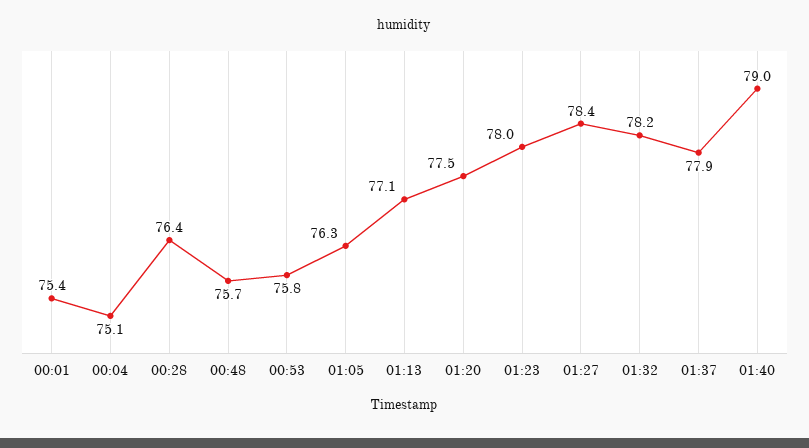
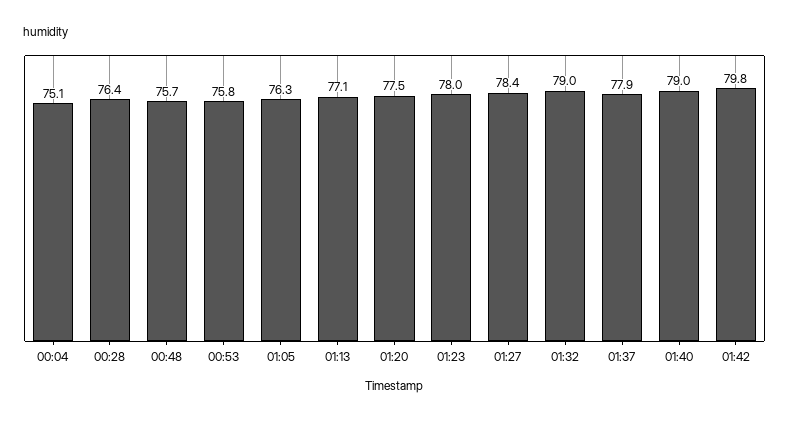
00:01: 75.4 -> none
01:32: 78.2 -> 79
01:42: none -> 79.8

